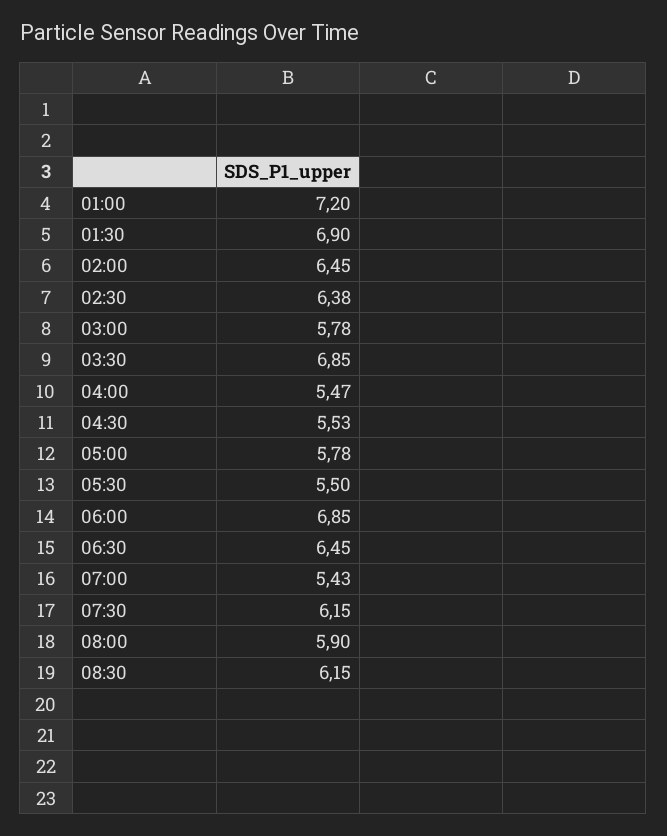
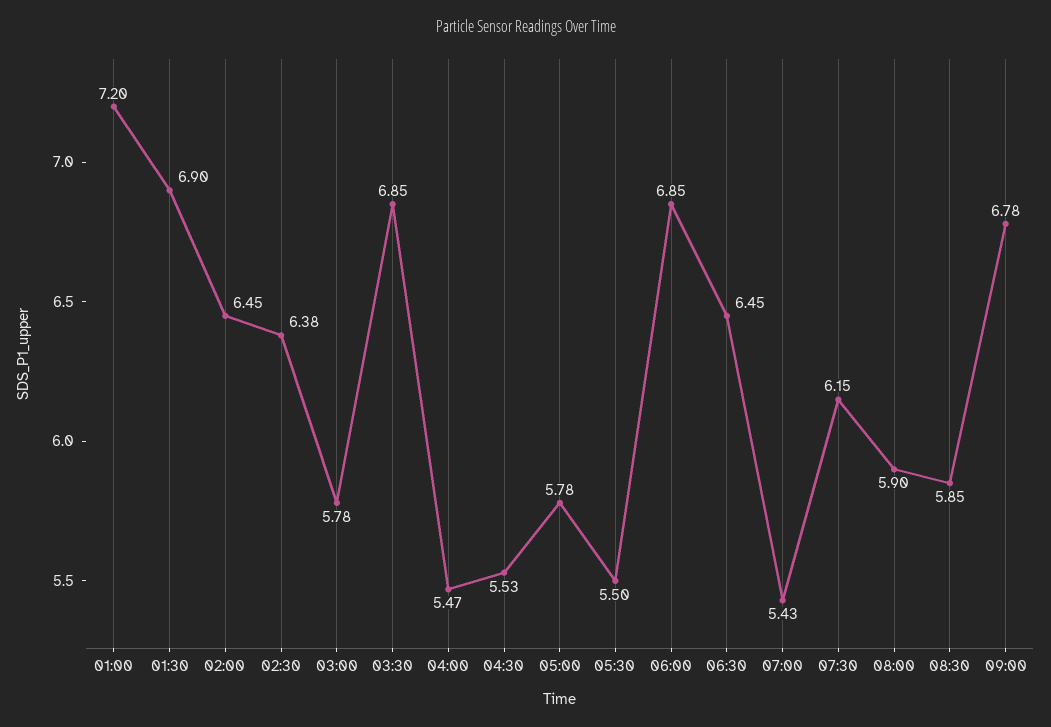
08:30: 6.15 -> 5.85
09:00: none -> 6.78

